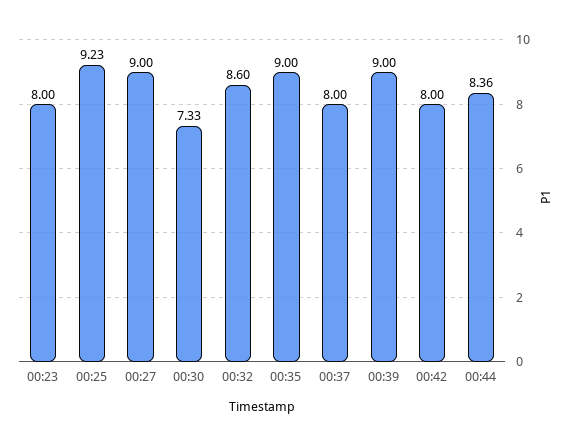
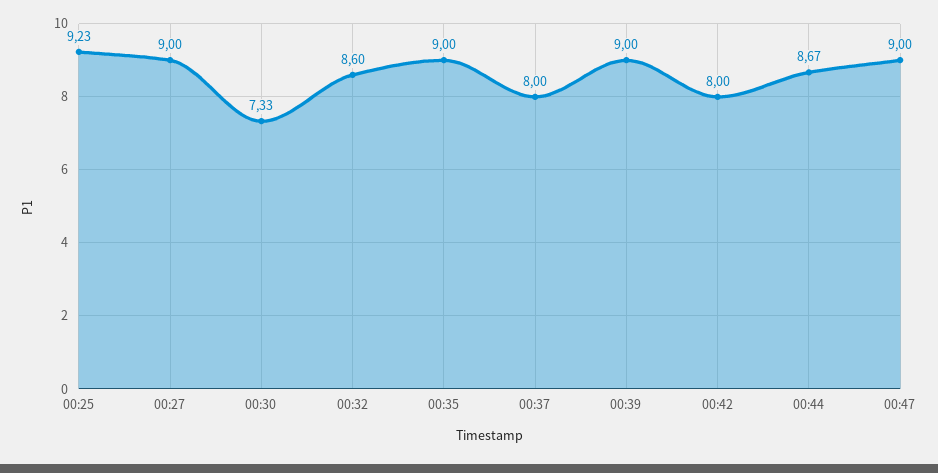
00:23: 8 -> none
00:44: 8.36 -> 8.67
00:47: none -> 9

